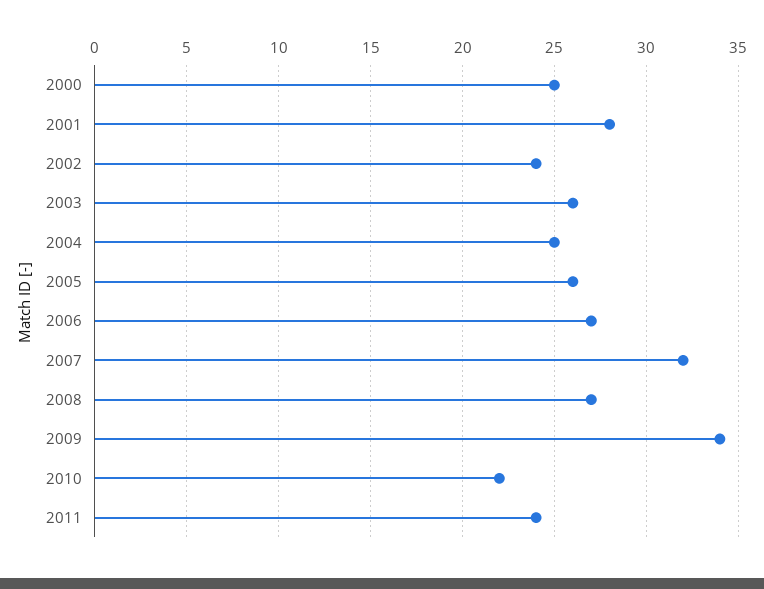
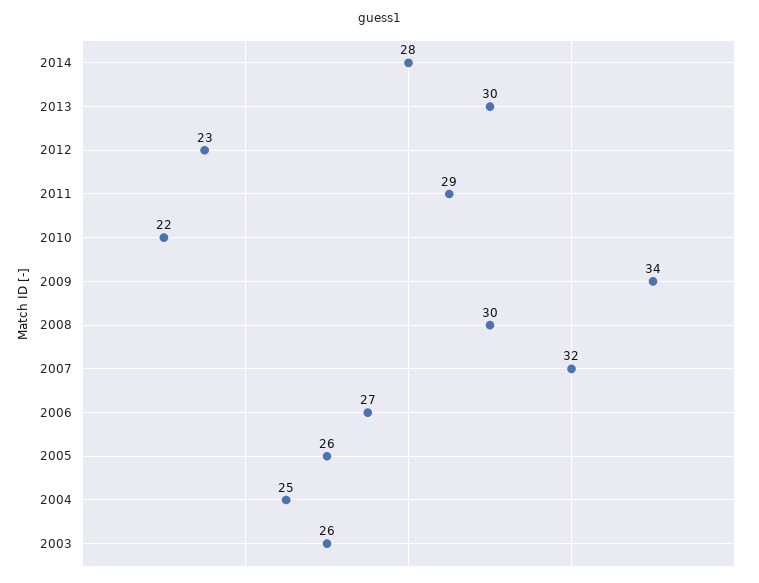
2000: 25 -> none
2001: 28 -> none
2002: 24 -> none
2008: 27 -> 30
2011: 24 -> 29
2014: none -> 28
2013: none -> 30
2012: none -> 23

